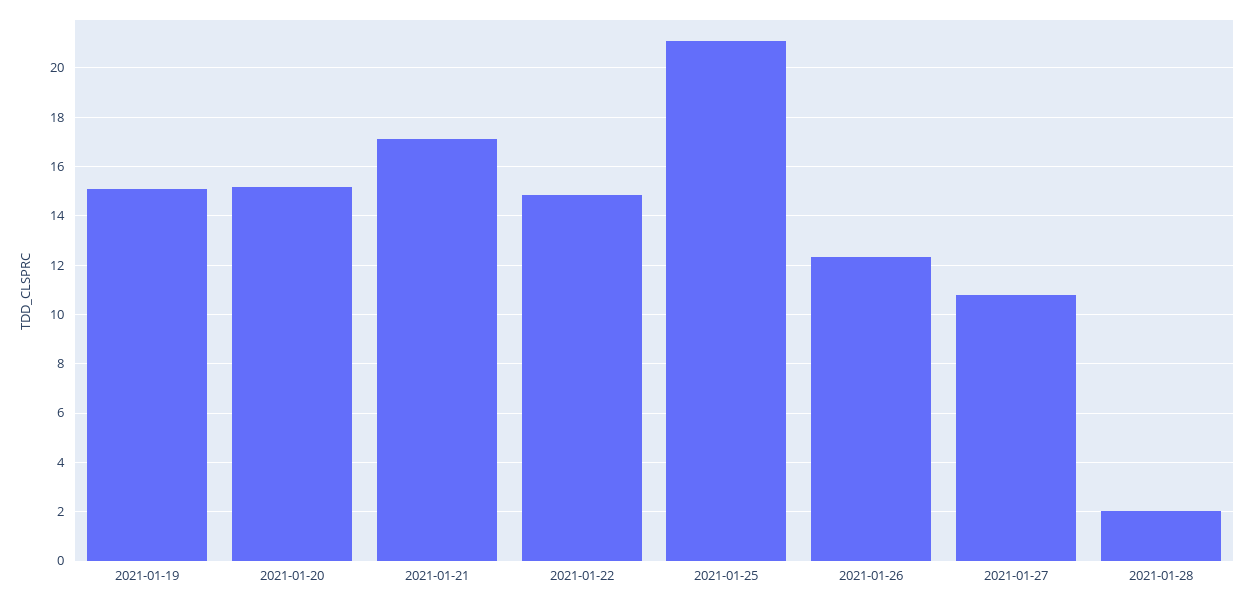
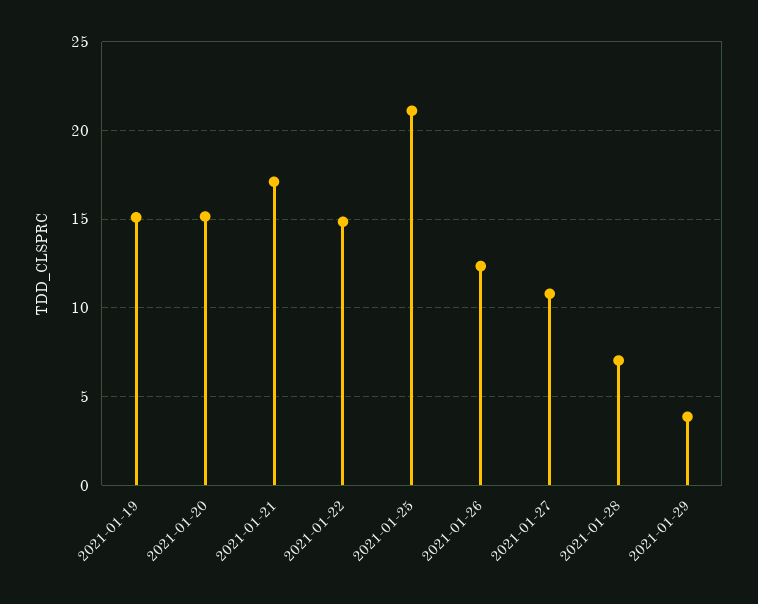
2021-01-28: 2 -> 7
2021-01-29: none -> 4

